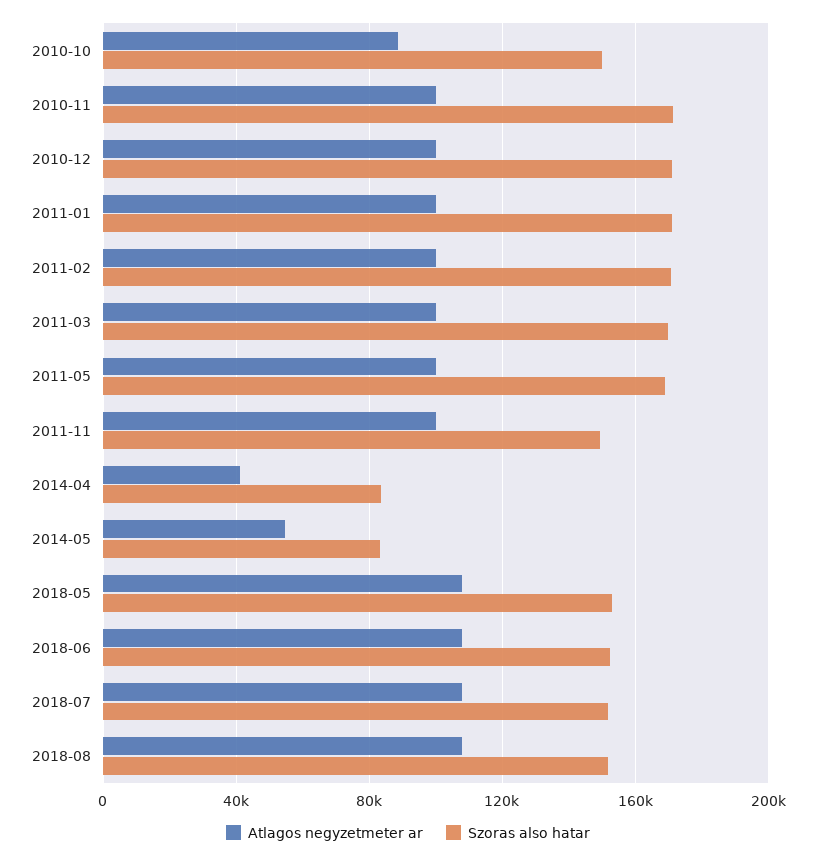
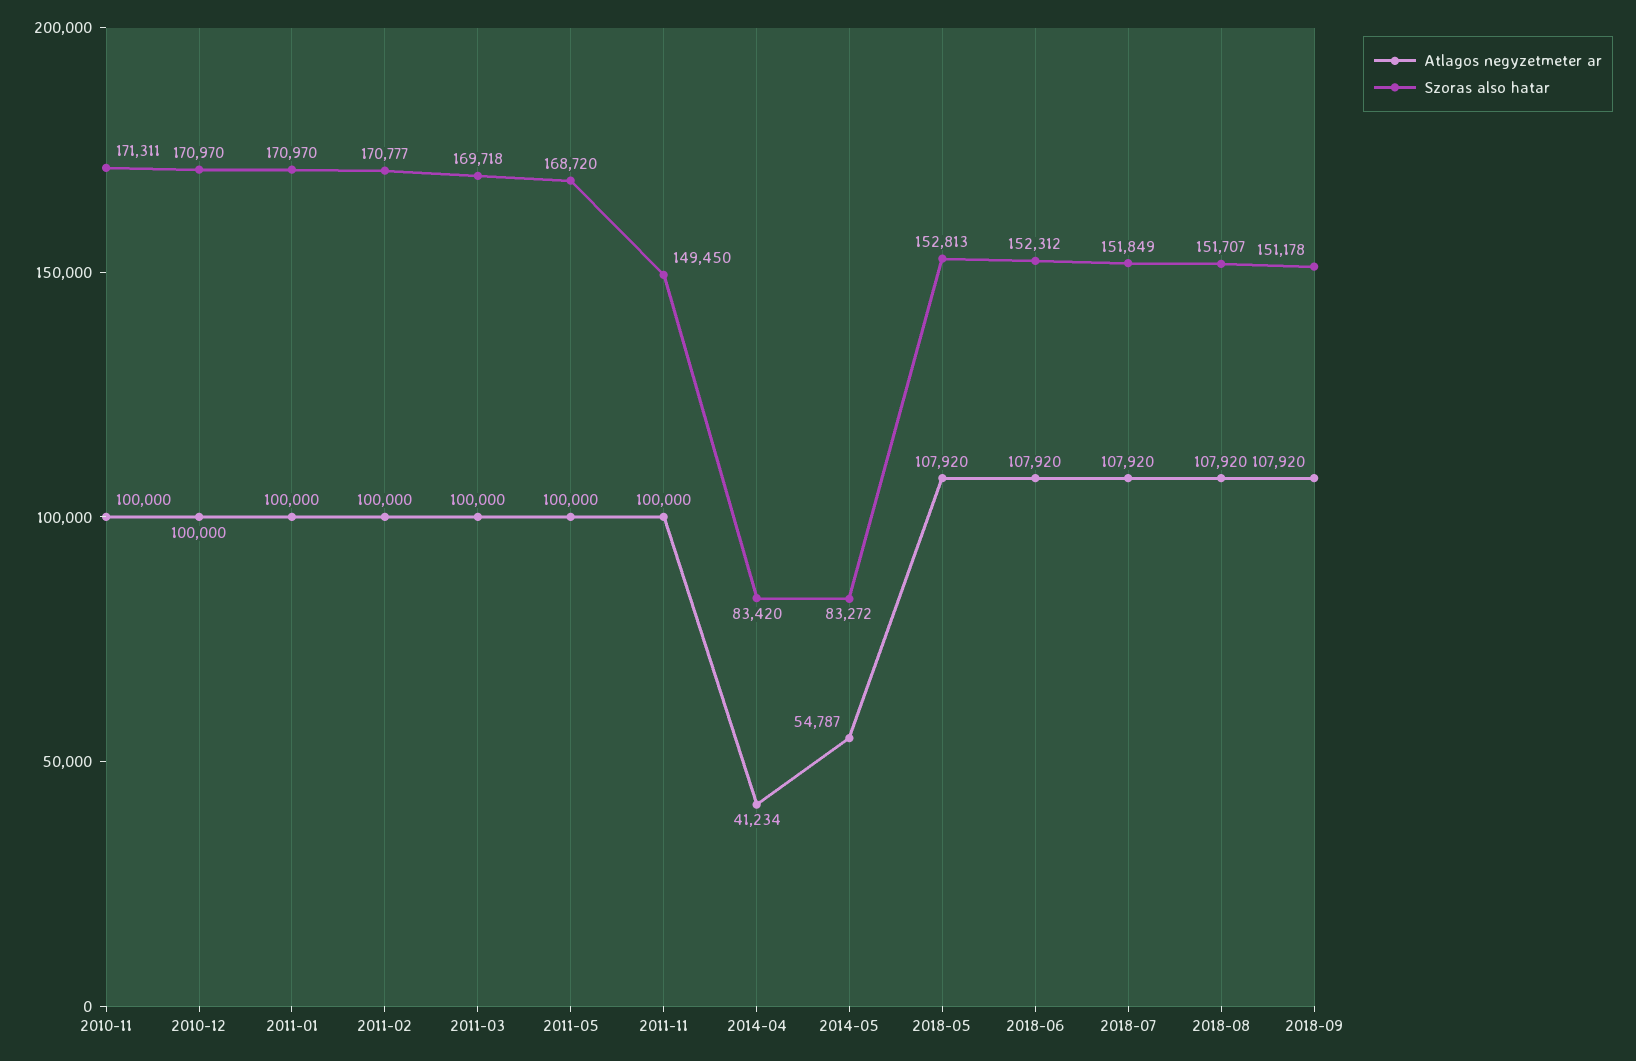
Atlagos negyzetmeter ar, 2010-10: 90000 -> none
Szoras also hatar, 2010-10: 150000 -> none
Atlagos negyzetmeter ar, 2018-09: none -> 107920
Szoras also hatar, 2018-09: none -> 151178

